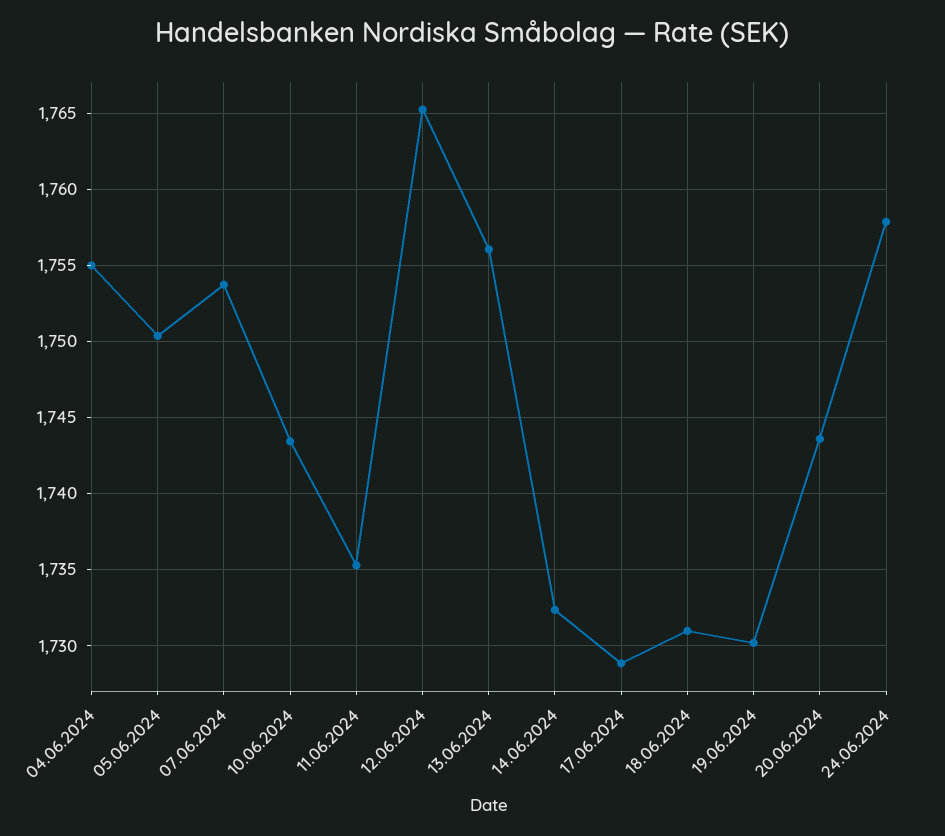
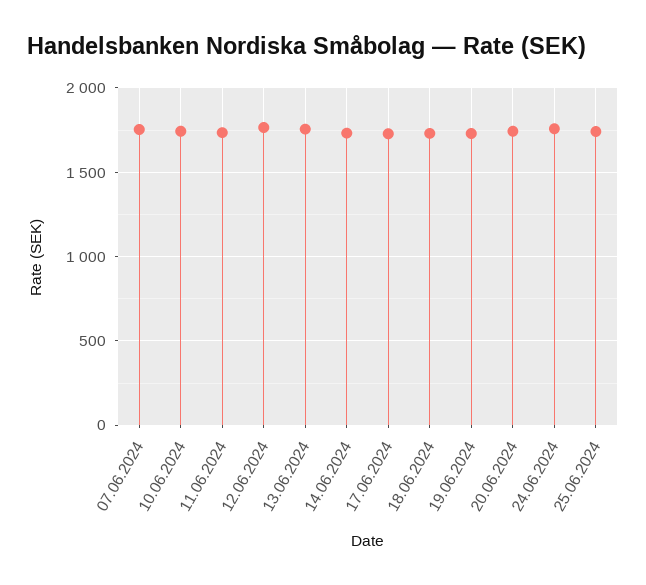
04.06.2024: 1755 -> none
05.06.2024: 1750.5 -> none
25.06.2024: none -> 1750

